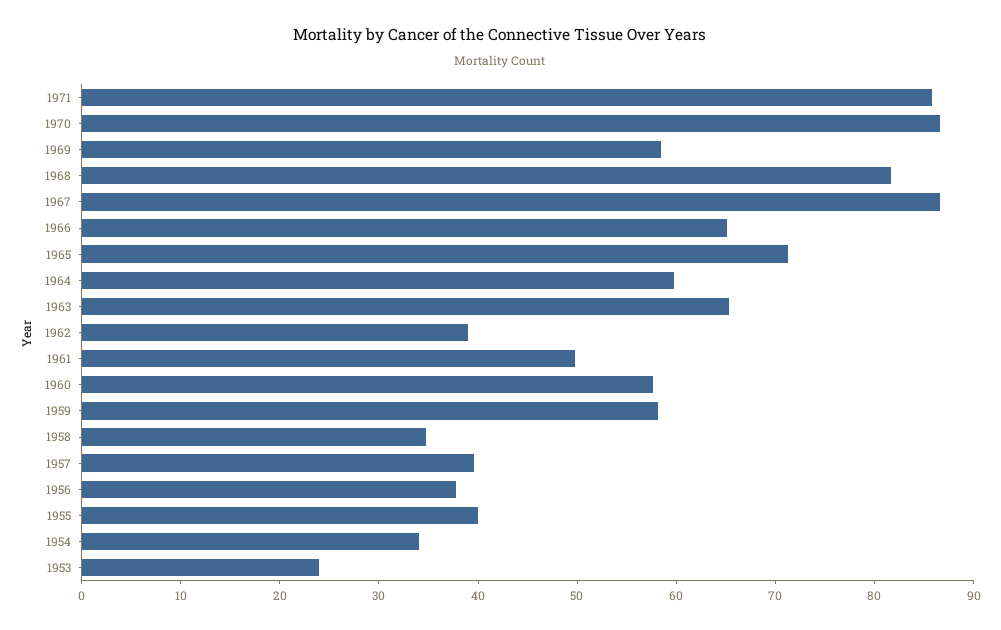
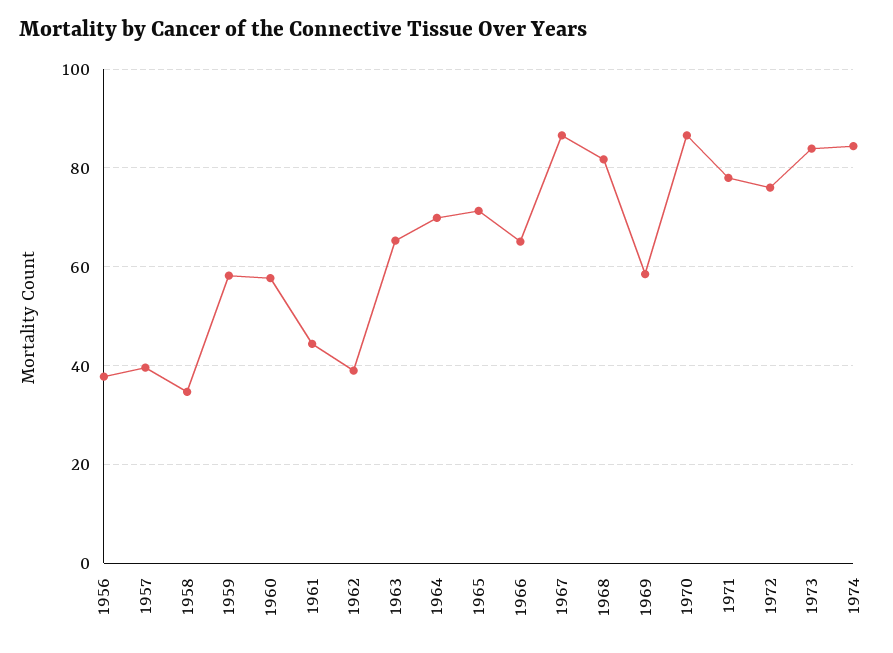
1971: 86 -> 78
1964: 60 -> 70
1961: 50 -> 44
1955: 40 -> none
1954: 34 -> none
1953: 24 -> none
1972: none -> 76
1973: none -> 84
1974: none -> 84

